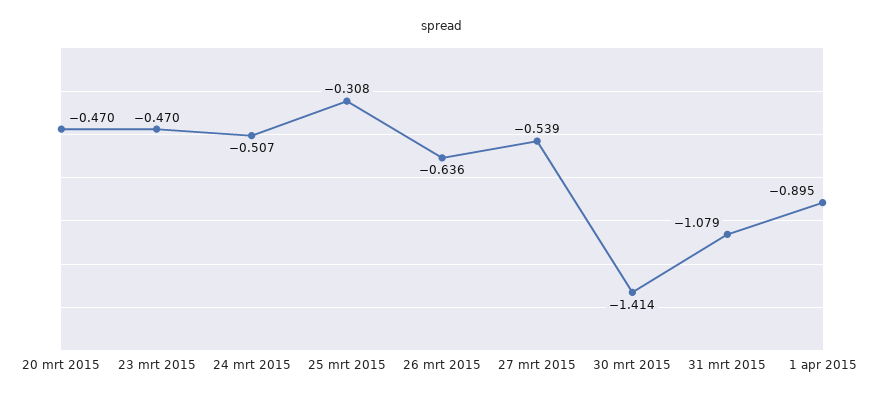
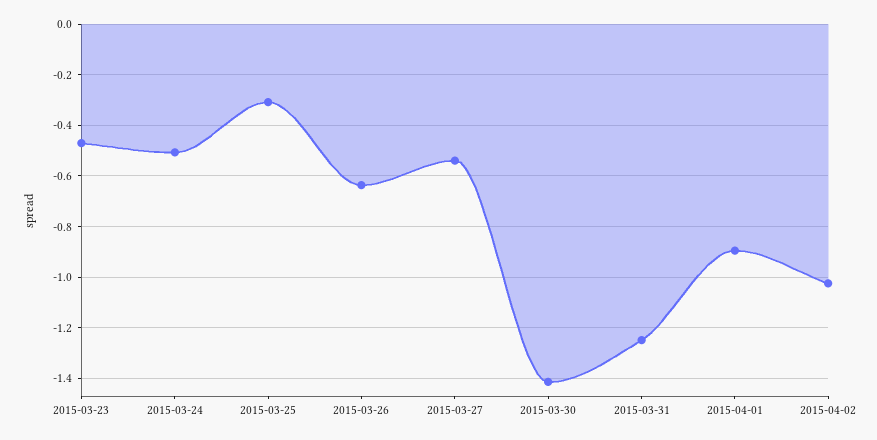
20 mrt 2015: -0.47 -> none
31 mrt 2015: -1.079 -> -1.25
2015-04-02: none -> -1.025

